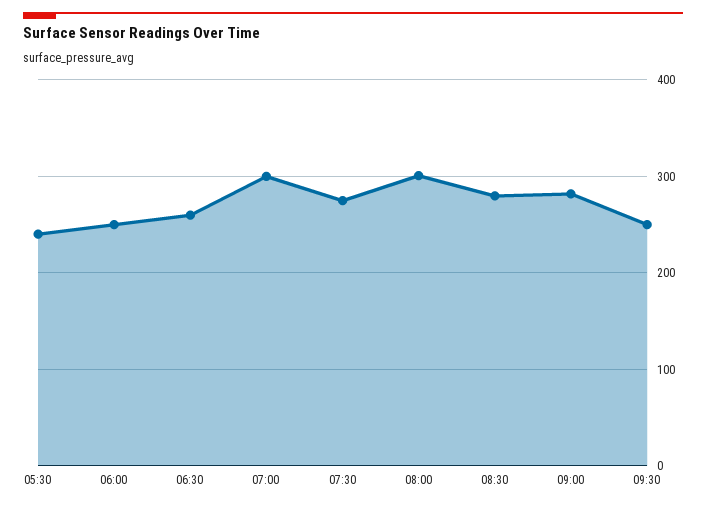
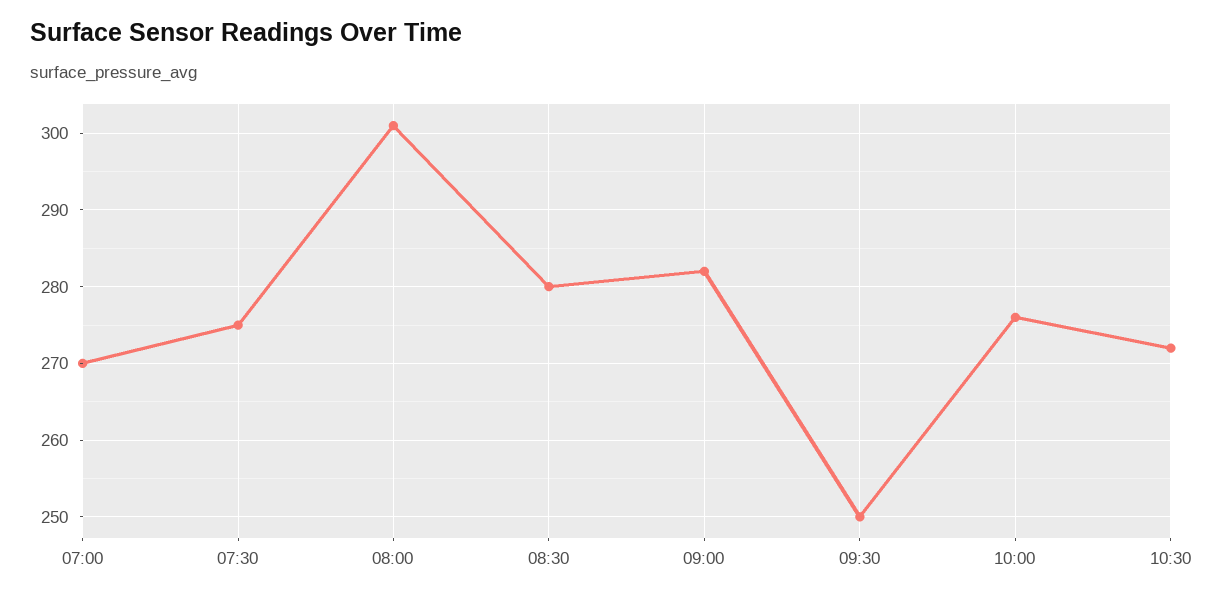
05:30: 240 -> none
06:00: 250 -> none
06:30: 260 -> none
07:00: 300 -> 270
10:00: none -> 276
10:30: none -> 272

